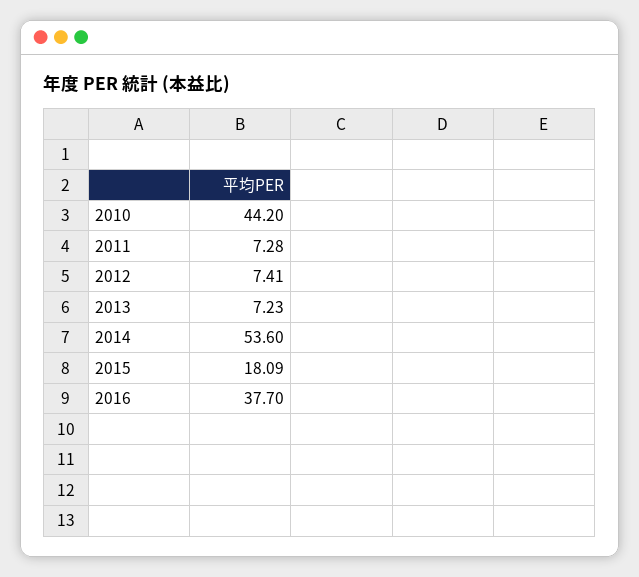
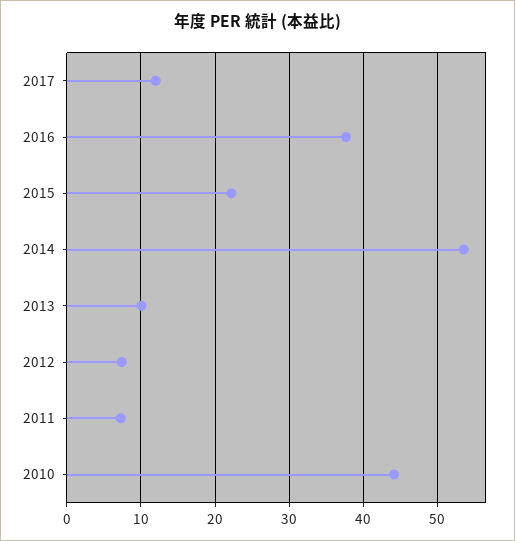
2013: 7.23 -> 10
2015: 18.09 -> 22
2017: none -> 12

